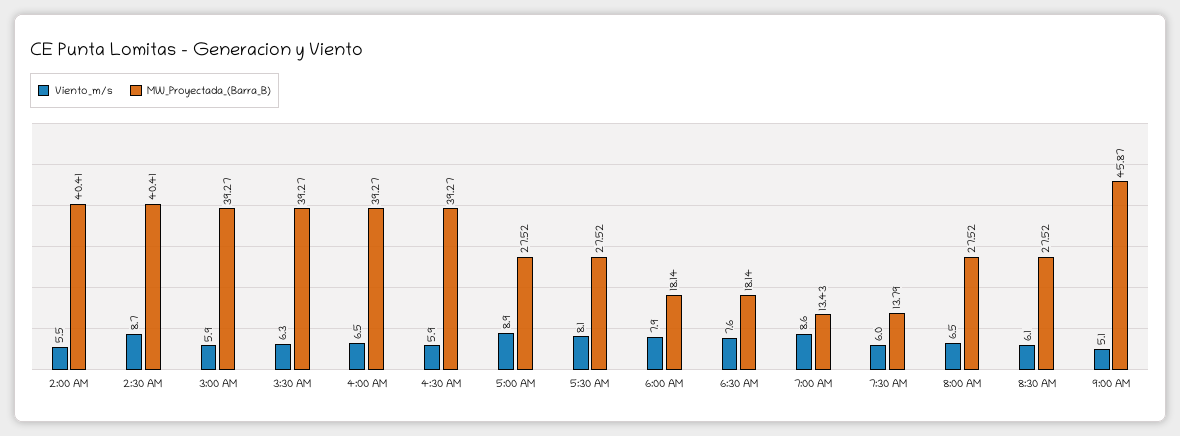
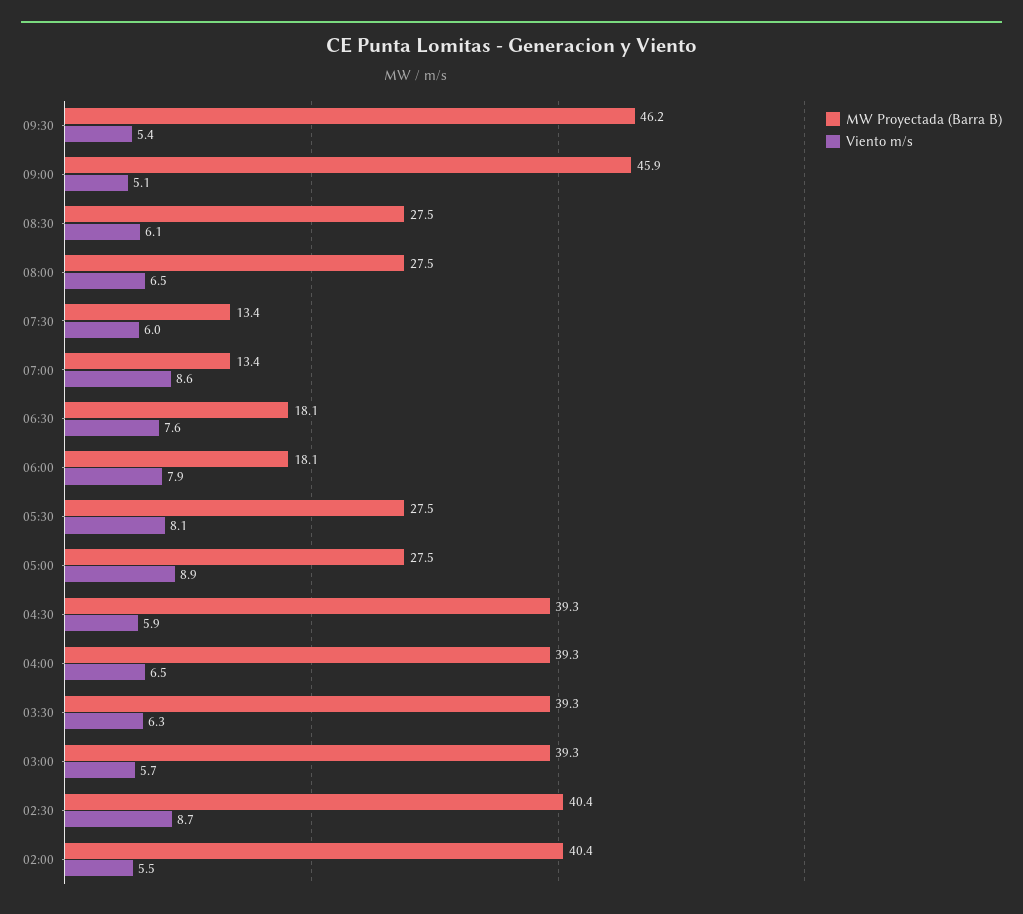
Viento_m/s, 3:00 AM: 5.9 -> 5.7
MW_Proyectada_(Barra_B), 7:30 AM: 13.79 -> 13.4
MW_Proyectada_(Barra_B), 09:30: none -> 46.2
Viento_m/s, 09:30: none -> 5.4

